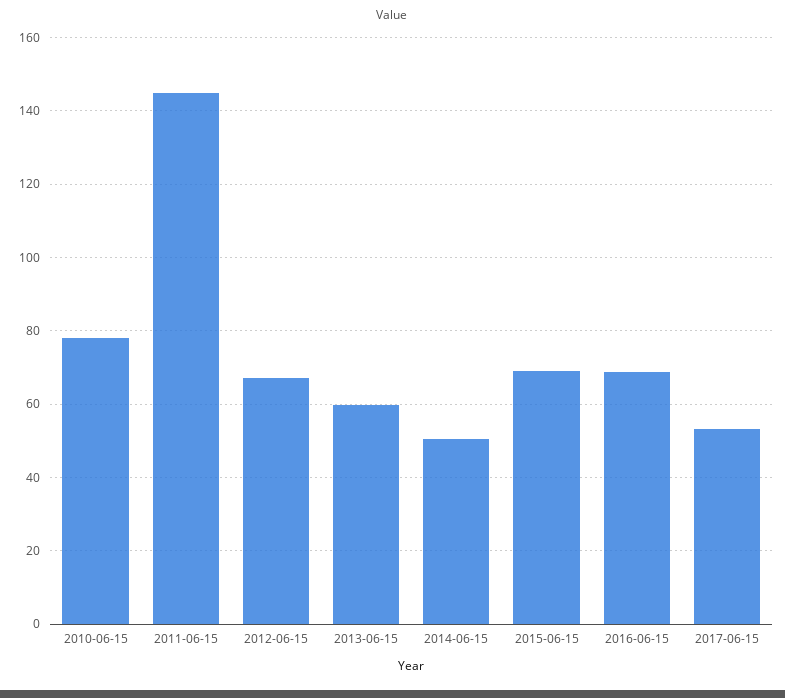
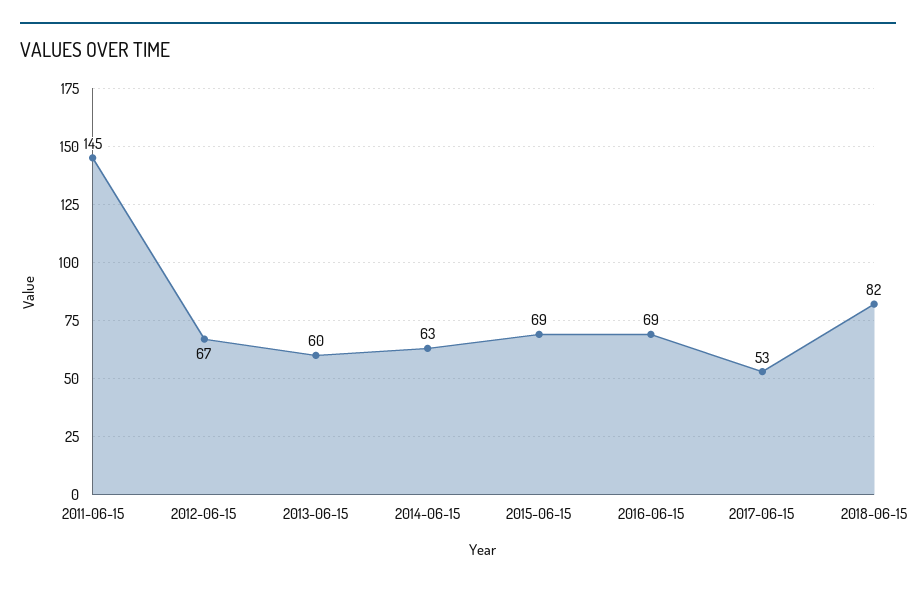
2010-06-15: 78 -> none
2014-06-15: 50 -> 63
2018-06-15: none -> 82

